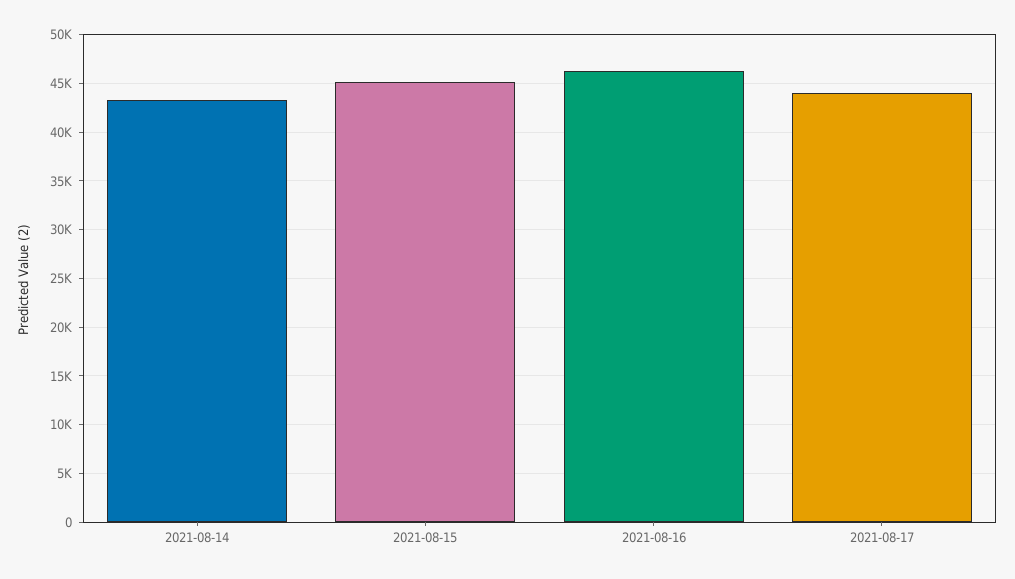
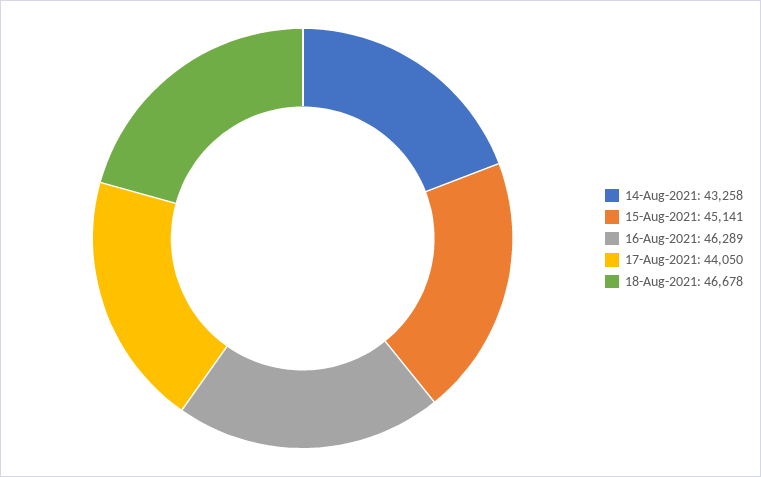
18-Aug-2021: none -> 46678

